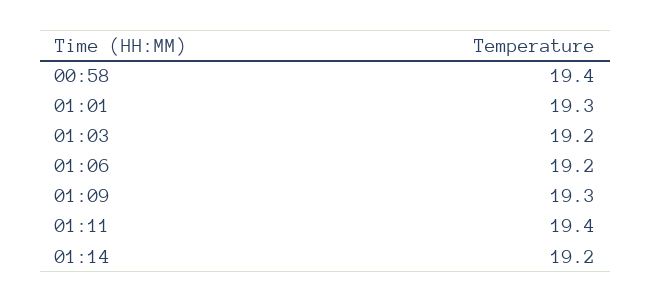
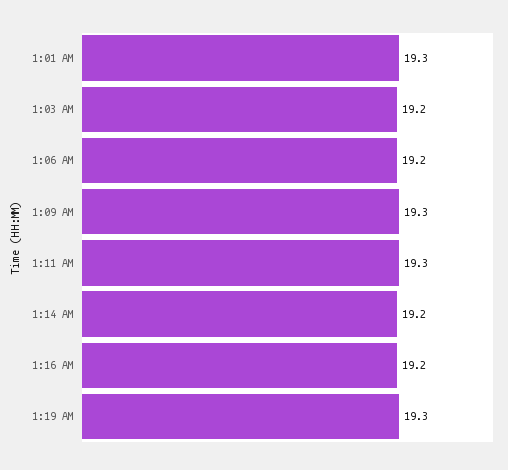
00:58: 19.4 -> none
01:11: 19.4 -> 19.3
1:16 AM: none -> 19.2
1:19 AM: none -> 19.3

